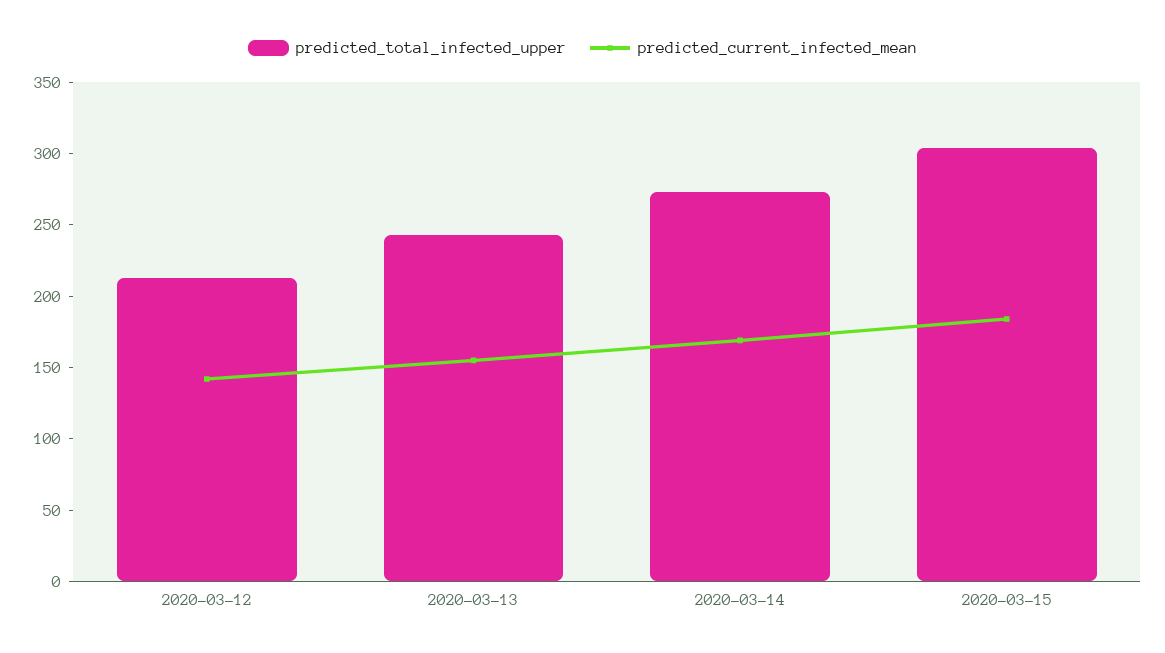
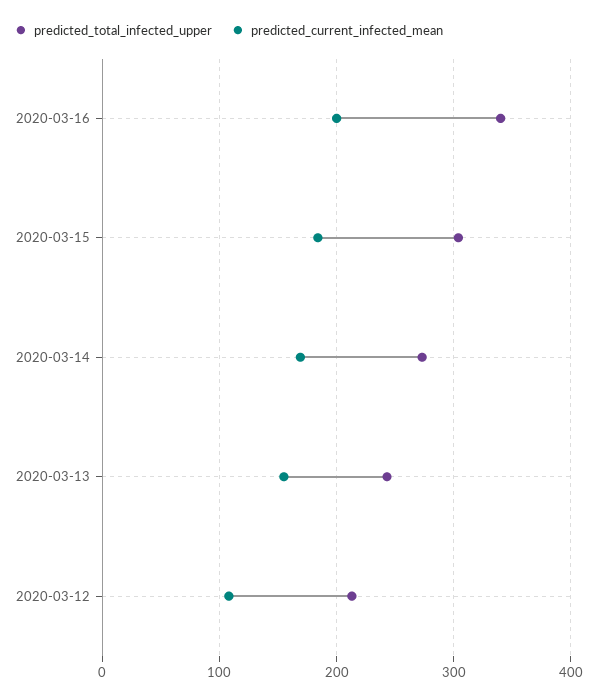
predicted_current_infected_mean, 2020-03-12: 140 -> 110
predicted_total_infected_upper, 2020-03-16: none -> 340
predicted_current_infected_mean, 2020-03-16: none -> 200

